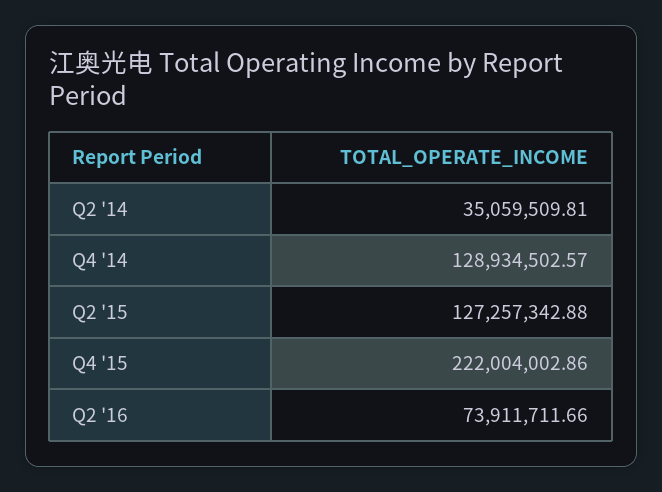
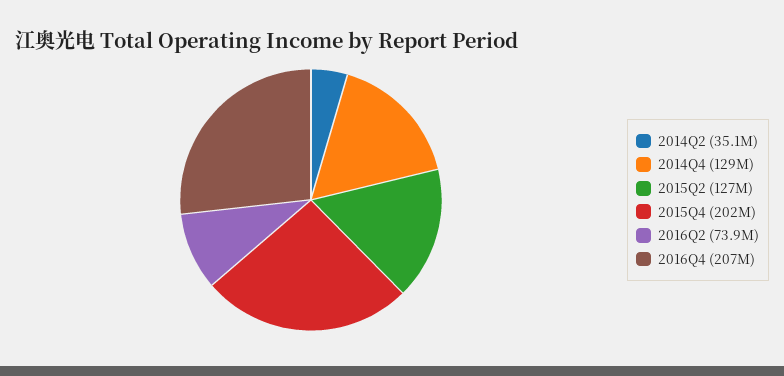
Q4 '15: 222004002.86 -> 202000000
2016Q4: none -> 207000000

